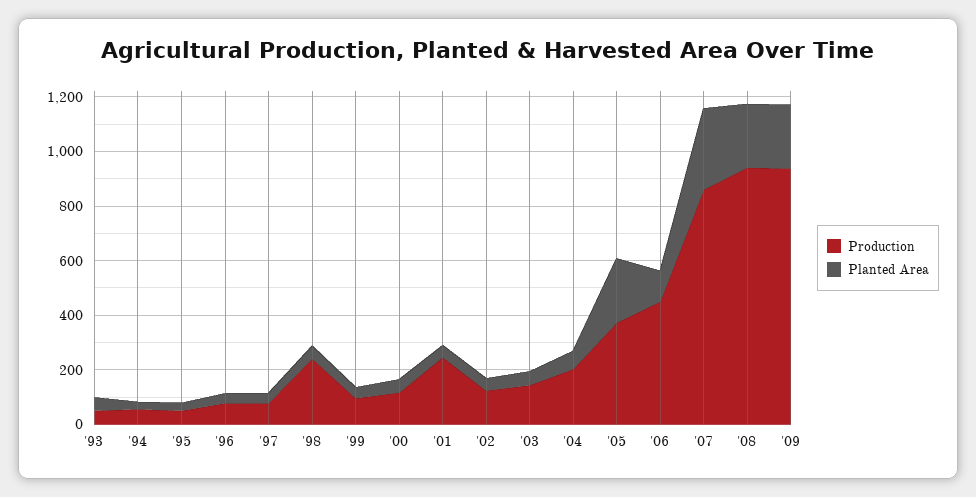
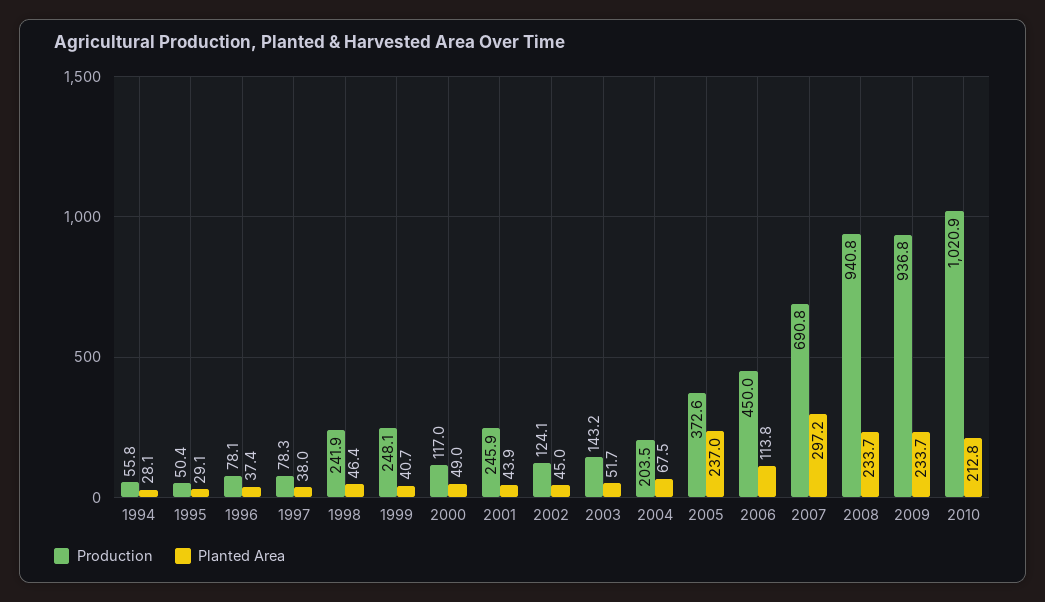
Production, '93: 50 -> none
Planted Area, '93: 50 -> none
Production, '99: 100 -> 248.1
Production, '07: 850 -> 690.8
Production, 2010: none -> 1020.9
Planted Area, 2010: none -> 212.8

